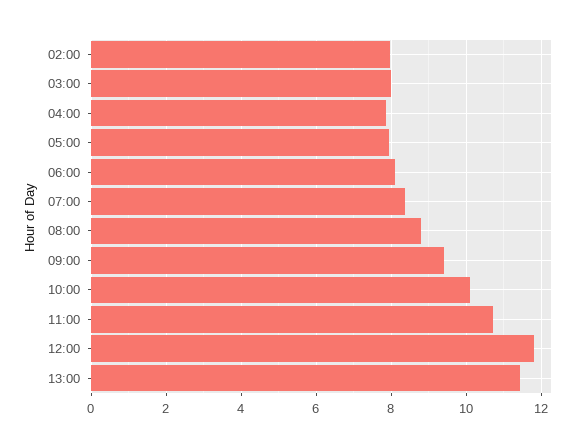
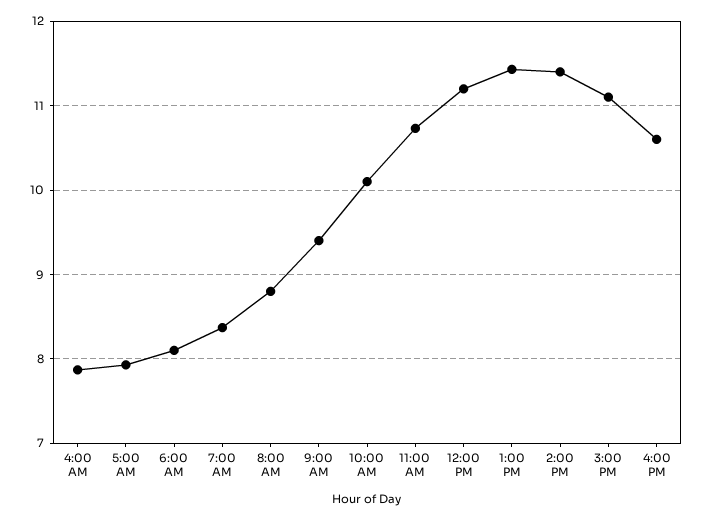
02:00: 8 -> none
03:00: 8 -> none
12:00: 11.8 -> 11.2
2:00 PM: none -> 11.4
3:00 PM: none -> 11.1
4:00 PM: none -> 10.6

